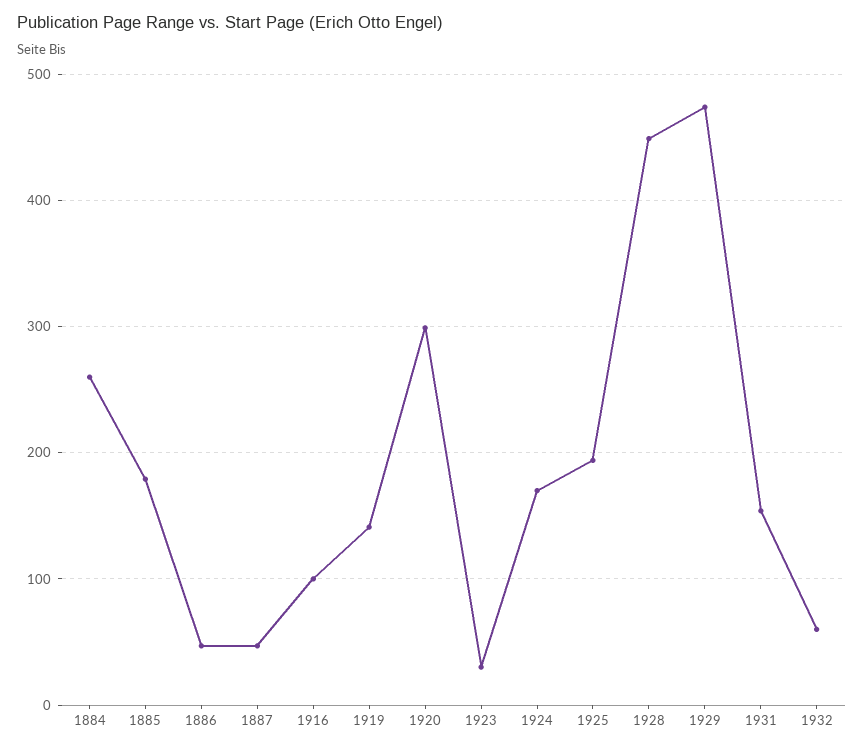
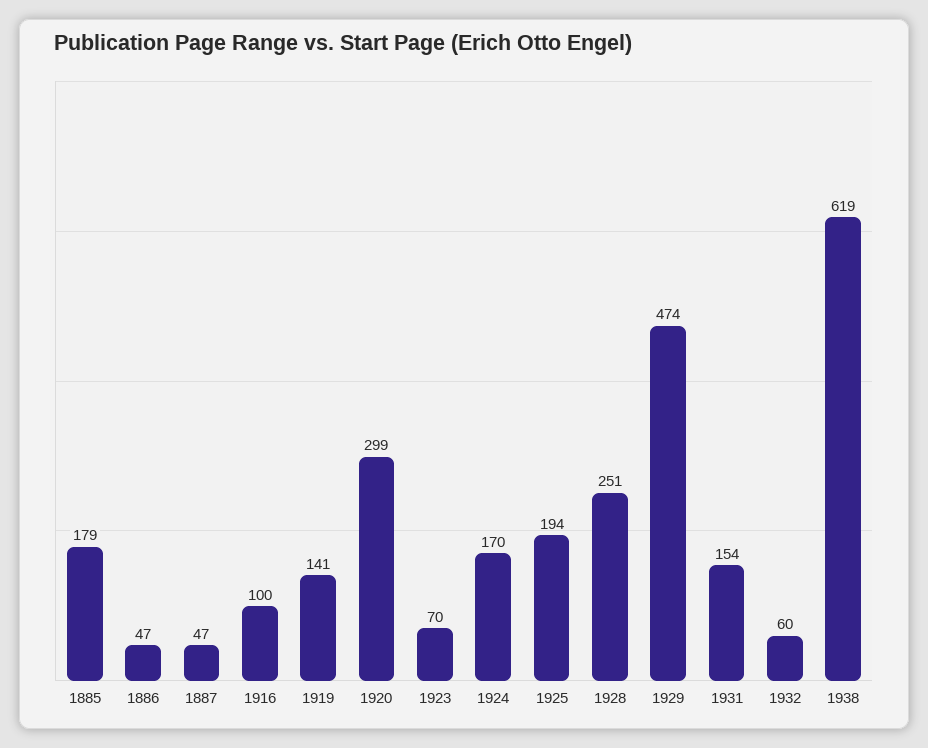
1884: 260 -> none
1923: 30 -> 70
1928: 450 -> 251
1938: none -> 619

